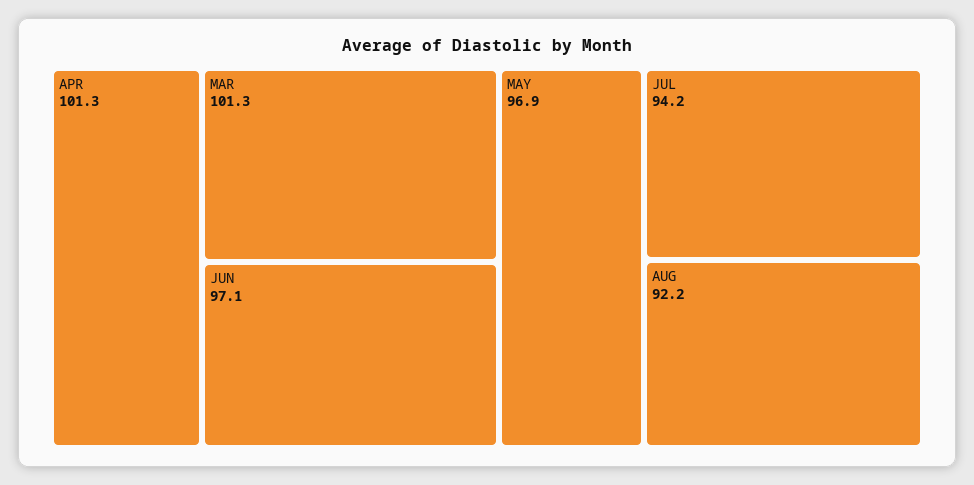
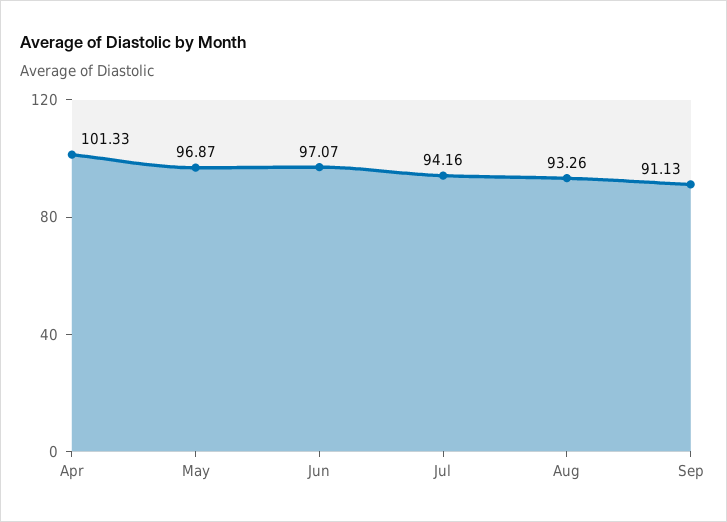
MAR: 101.3 -> none
AUG: 92.2 -> 93.26
Sep: none -> 91.13

